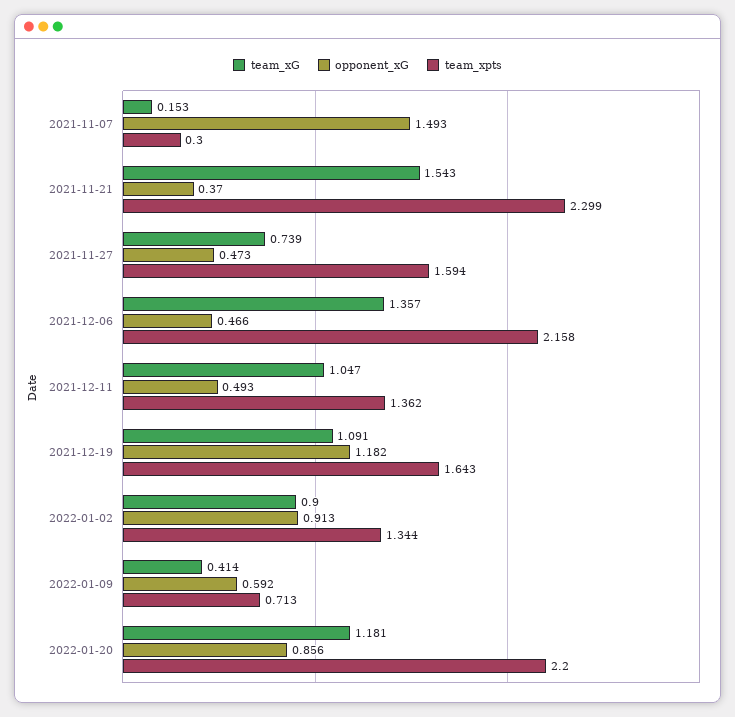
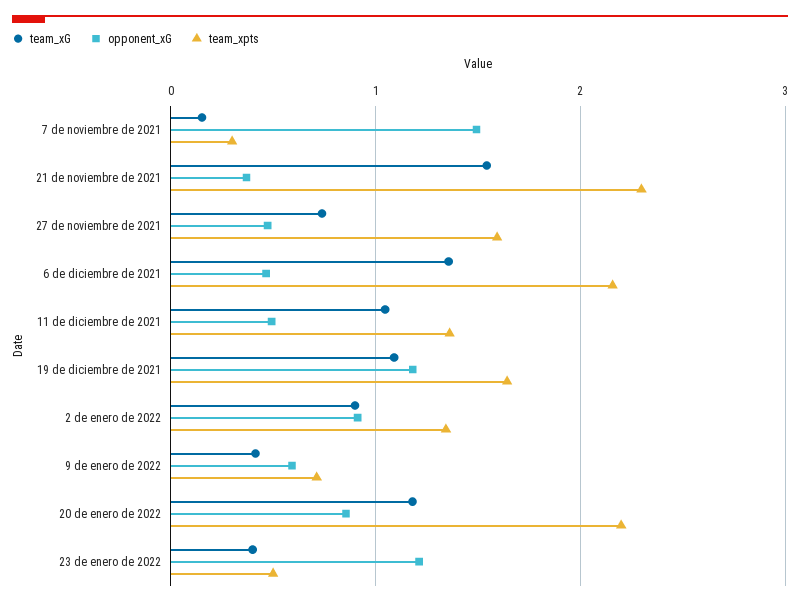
team_xG, 23 de enero de 2022: none -> 0.4
opponent_xG, 23 de enero de 2022: none -> 1.2
team_xpts, 23 de enero de 2022: none -> 0.5

